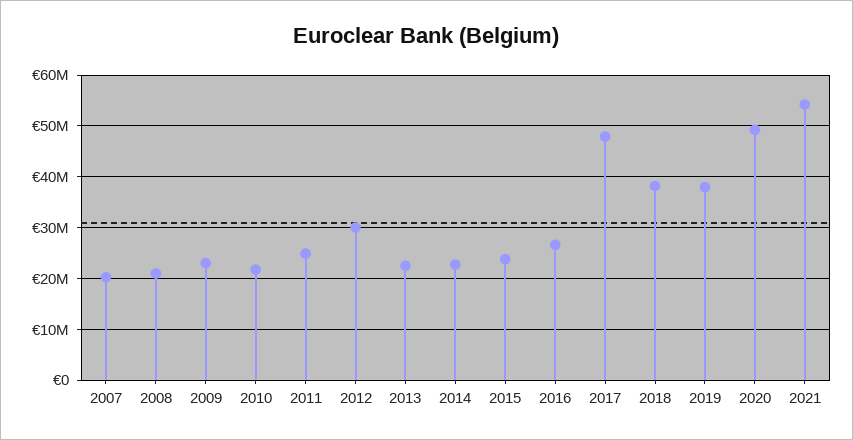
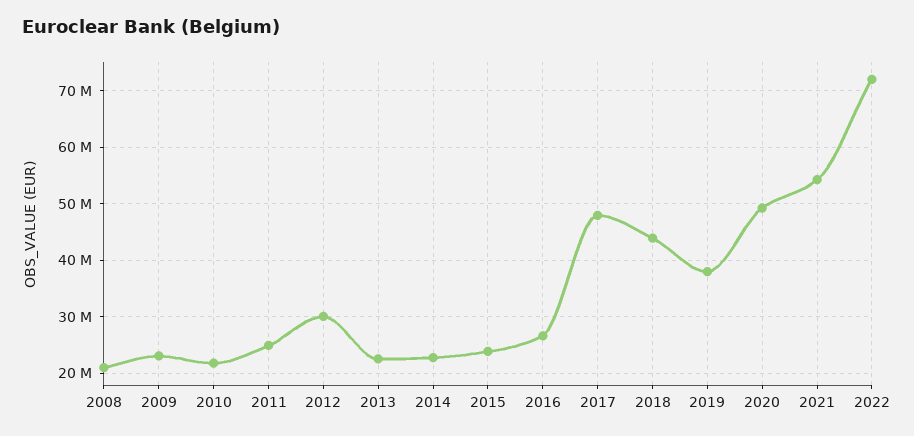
2007: 20000000 -> none
2018: 38000000 -> 44000000
2022: none -> 72000000

